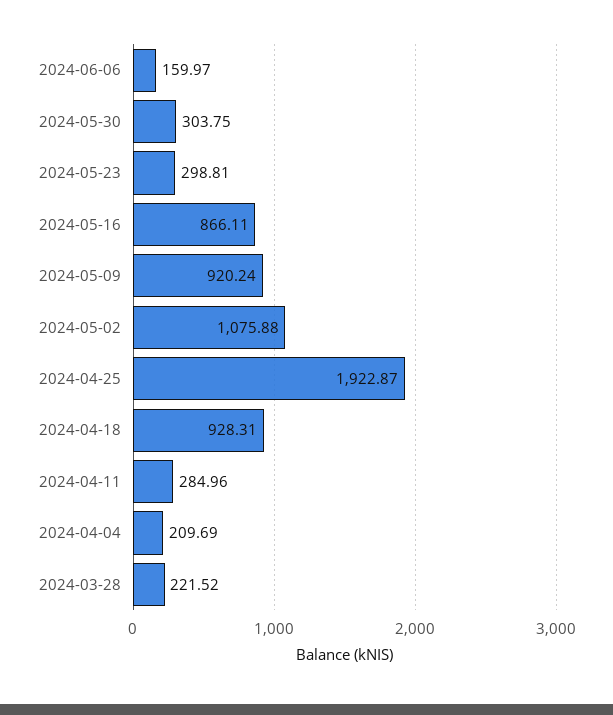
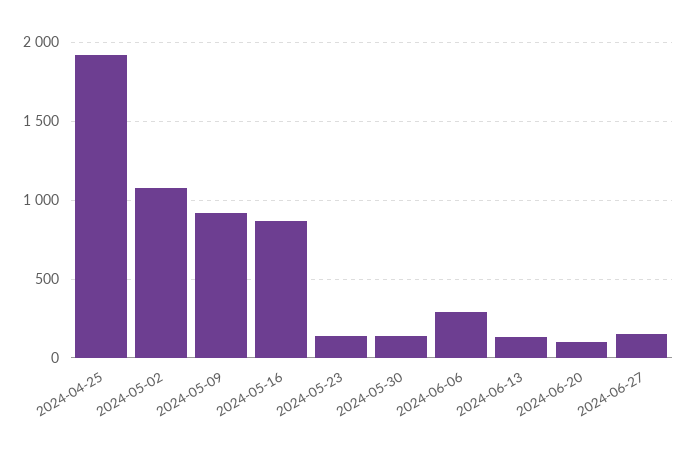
2024-06-06: 159.97 -> 300
2024-05-30: 303.75 -> 150
2024-05-23: 298.81 -> 150
2024-04-18: 928.31 -> none
2024-04-11: 284.96 -> none
2024-04-04: 209.69 -> none
2024-03-28: 221.52 -> none
2024-06-13: none -> 150
2024-06-20: none -> 100
2024-06-27: none -> 150

